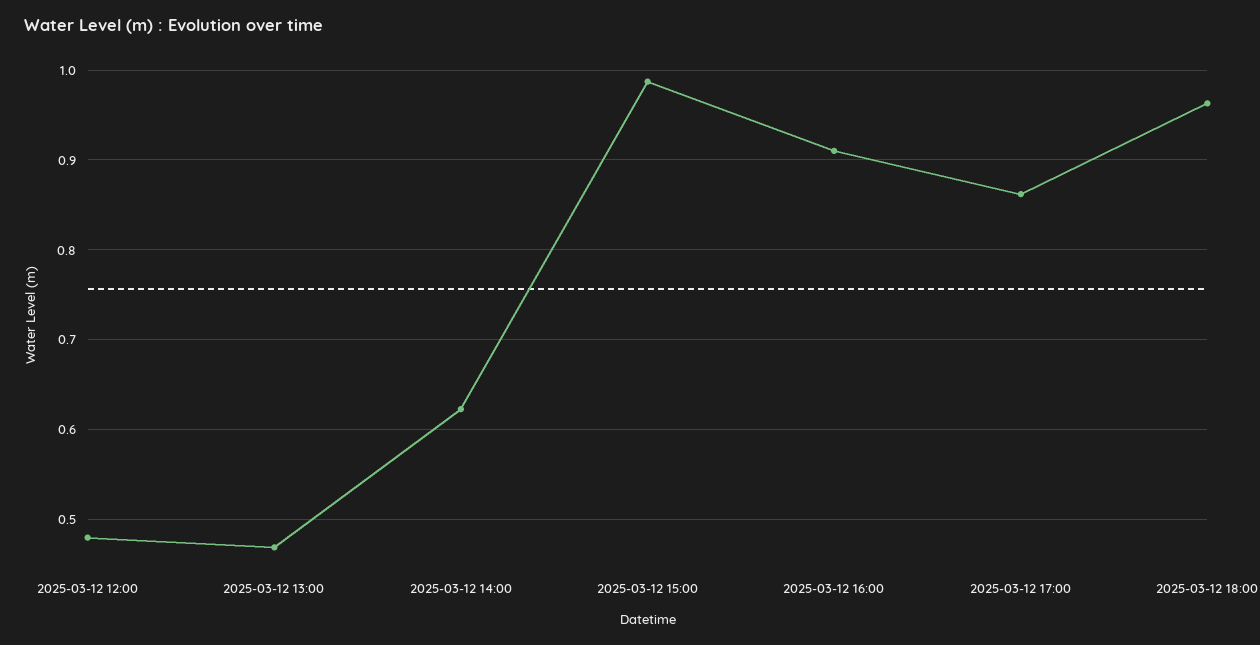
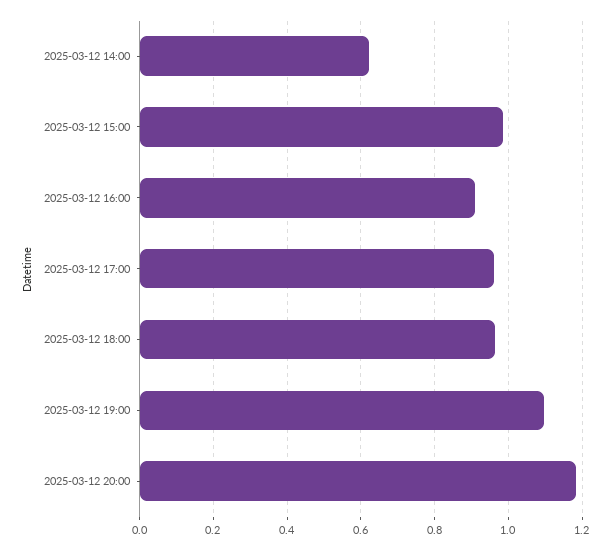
2025-03-12 12:00: 0.48 -> none
2025-03-12 13:00: 0.47 -> none
2025-03-12 17:00: 0.86 -> 0.96
2025-03-12 19:00: none -> 1.1
2025-03-12 20:00: none -> 1.18

